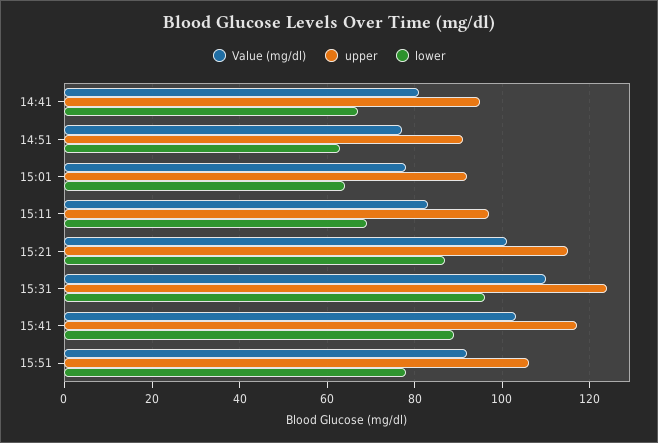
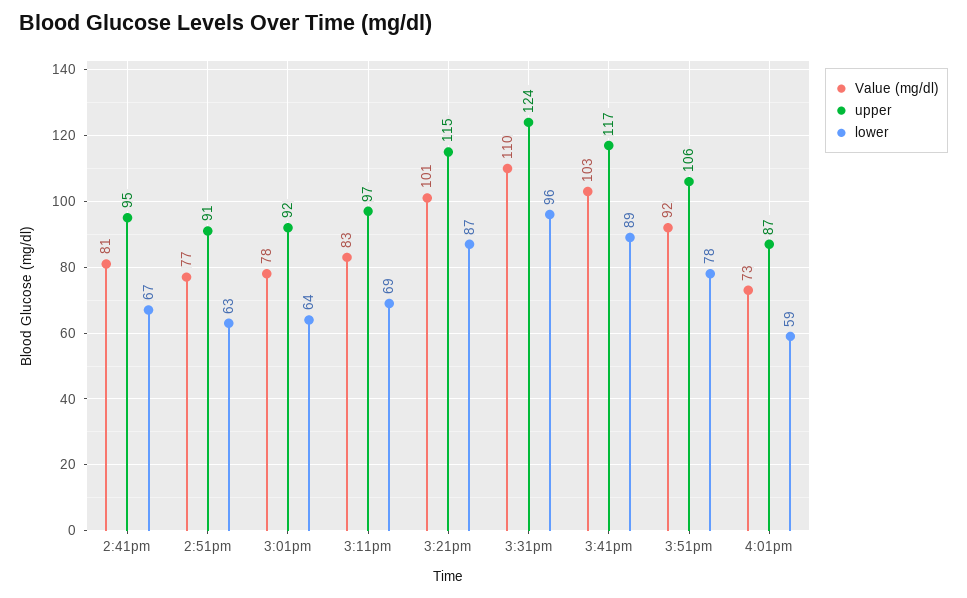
Value (mg/dl), 4:01pm: none -> 73
upper, 4:01pm: none -> 87
lower, 4:01pm: none -> 59

